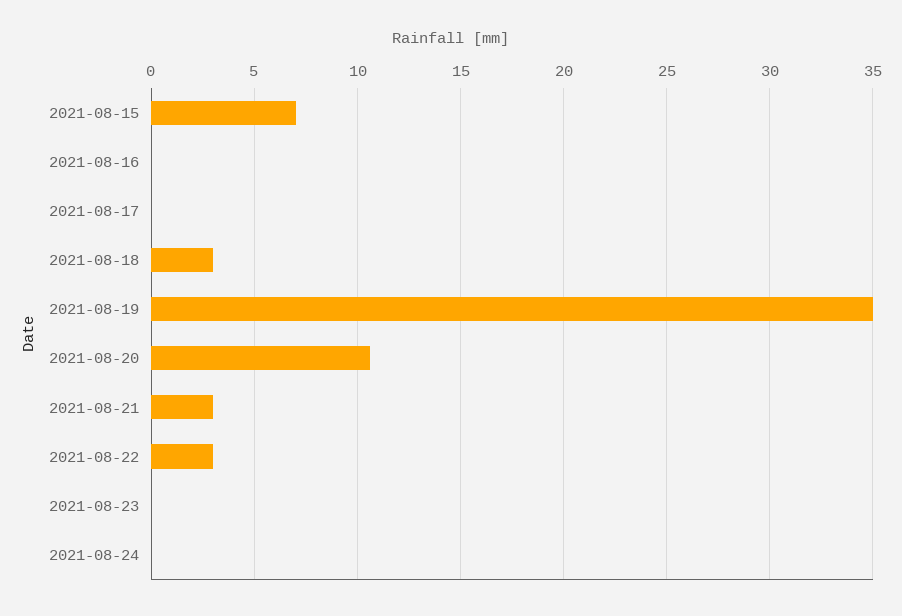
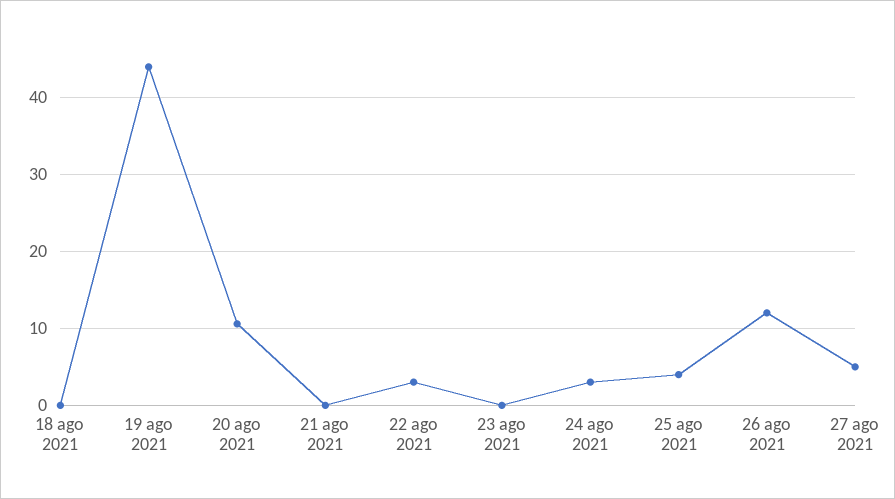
2021-08-15: 7 -> none
2021-08-16: 0 -> none
2021-08-17: 0 -> none
2021-08-18: 3 -> 0
2021-08-19: 35 -> 44
2021-08-21: 3 -> 0
2021-08-24: 0 -> 3
25 ago 2021: none -> 4
26 ago 2021: none -> 12
27 ago 2021: none -> 5

